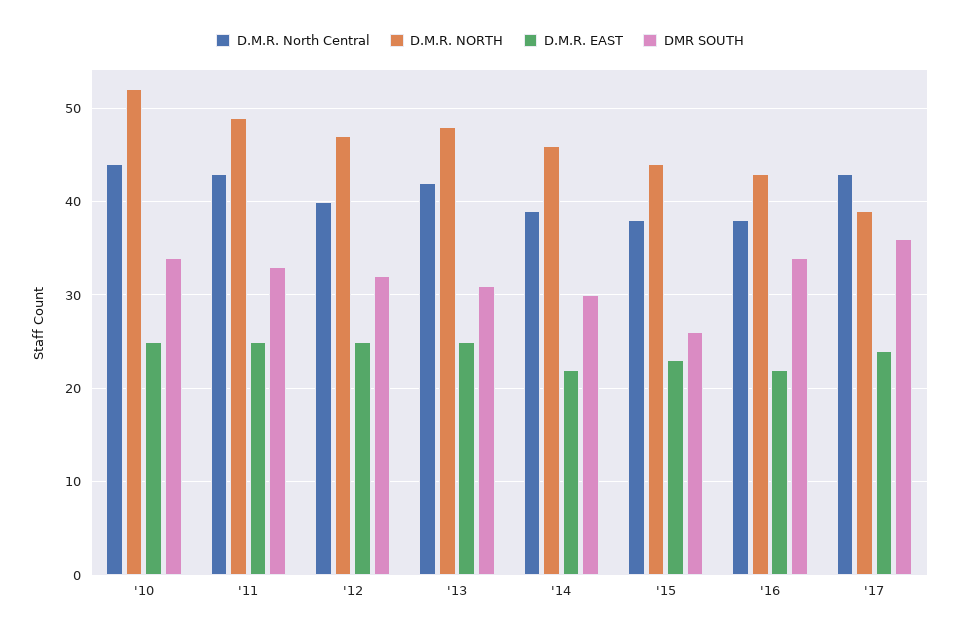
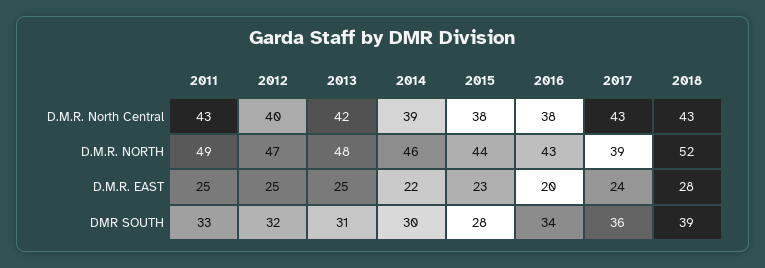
D.M.R. North Central, '10: 44 -> none
D.M.R. NORTH, '10: 52 -> none
D.M.R. EAST, '10: 25 -> none
DMR SOUTH, '10: 34 -> none
DMR SOUTH, '15: 26 -> 28
D.M.R. EAST, '16: 22 -> 20
D.M.R. North Central, 2018: none -> 43
D.M.R. NORTH, 2018: none -> 52
D.M.R. EAST, 2018: none -> 28
DMR SOUTH, 2018: none -> 39

